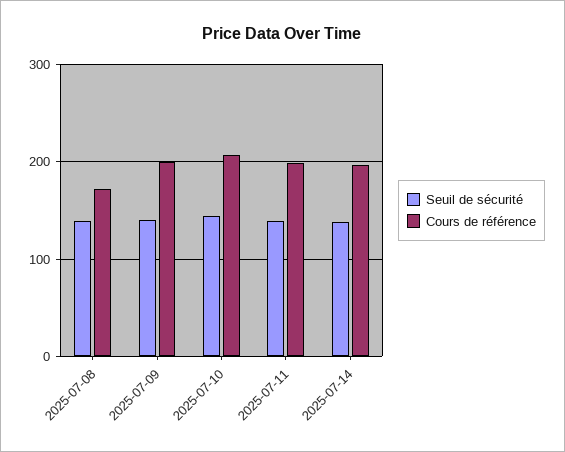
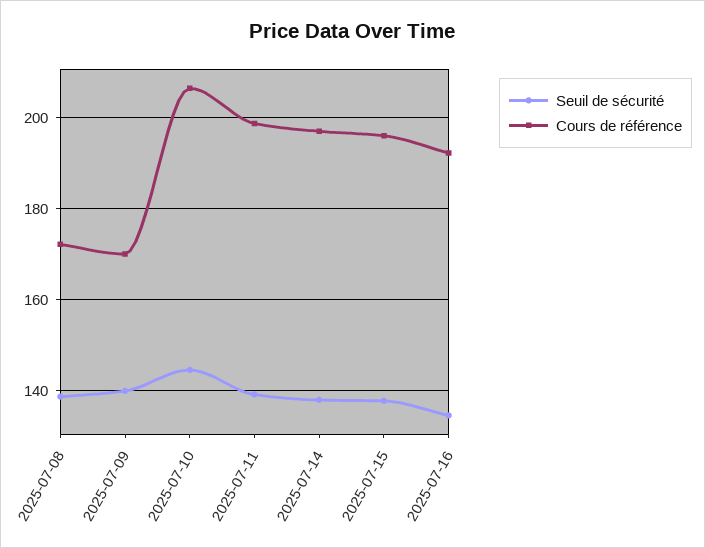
Cours de référence, 2025-07-09: 200 -> 170
Seuil de sécurité, 2025-07-15: none -> 138
Cours de référence, 2025-07-15: none -> 196
Seuil de sécurité, 2025-07-16: none -> 134
Cours de référence, 2025-07-16: none -> 192

